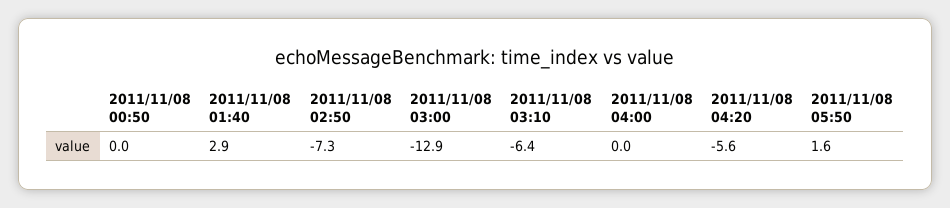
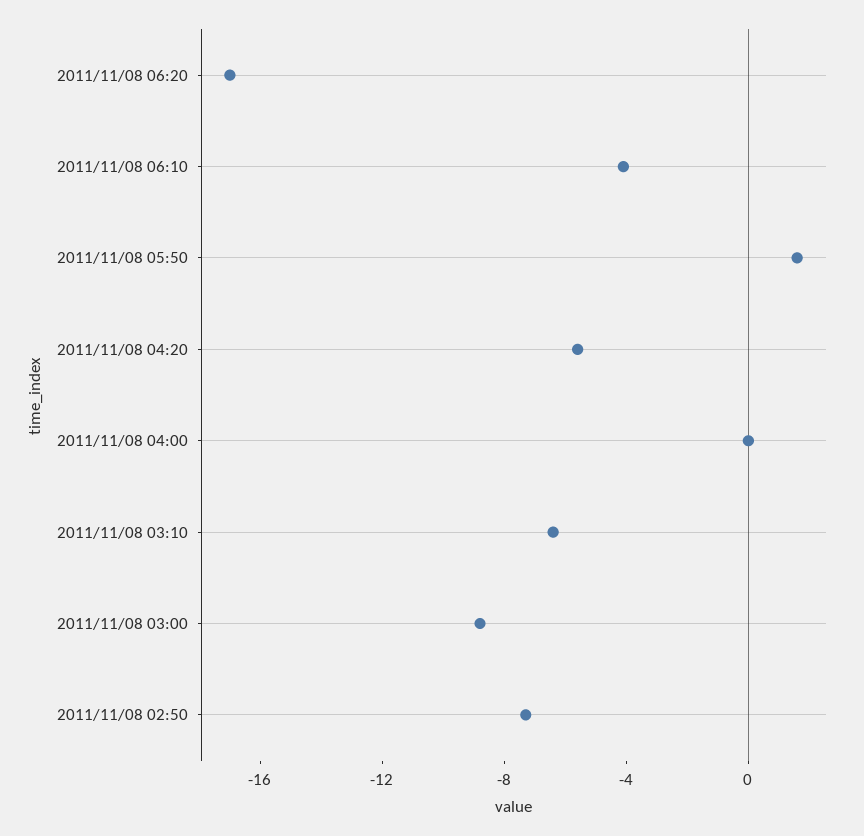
2011/11/08 00:50: 0 -> none
2011/11/08 01:40: 2.9 -> none
2011/11/08 03:00: -12.9 -> -9
2011/11/08 06:20: none -> -17
2011/11/08 06:10: none -> -4

